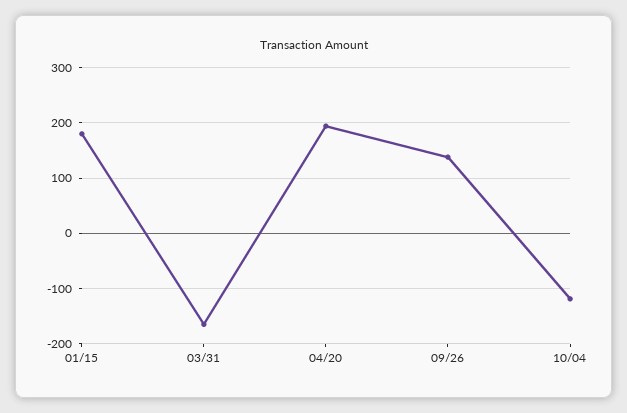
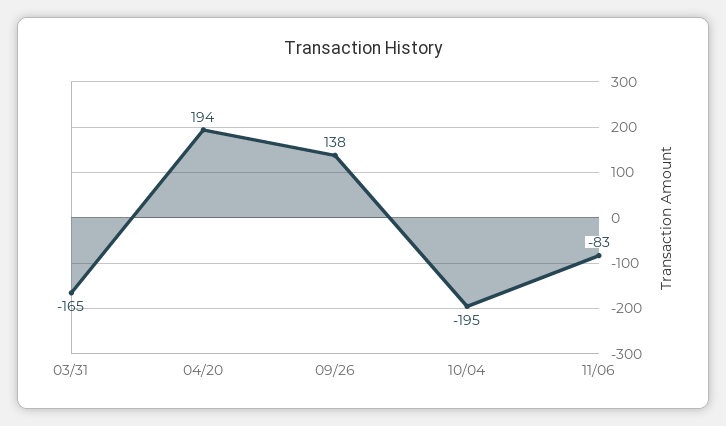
01/15: 180 -> none
10/04: -120 -> -195
11/06: none -> -83

